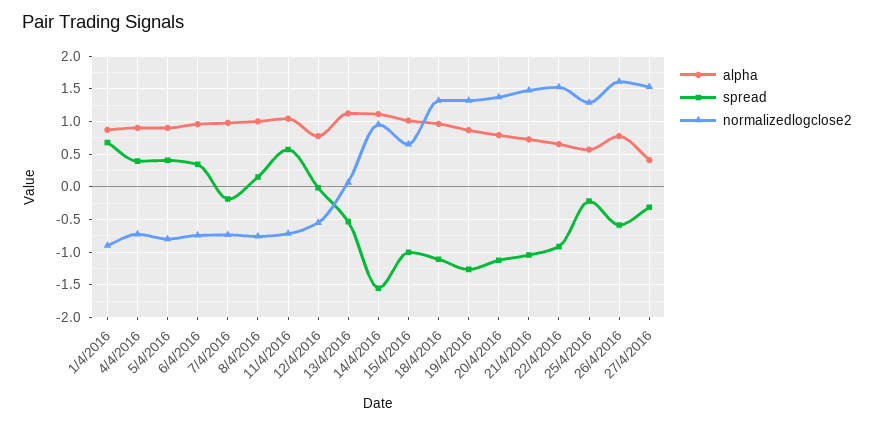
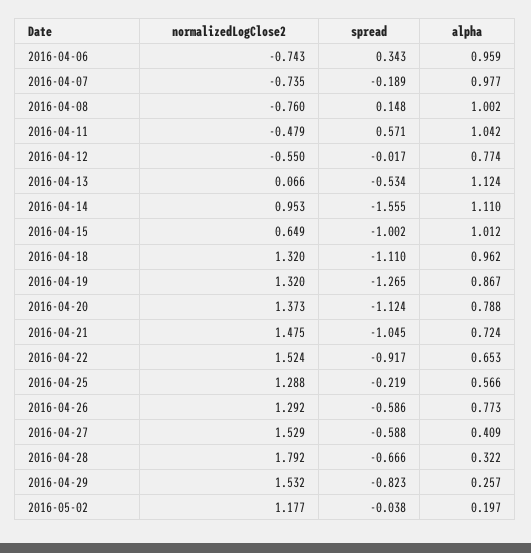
alpha, 1/4/2016: 0.9 -> none
spread, 1/4/2016: 0.7 -> none
normalizedlogclose2, 1/4/2016: -0.9 -> none
alpha, 4/4/2016: 0.9 -> none
spread, 4/4/2016: 0.4 -> none
normalizedlogclose2, 4/4/2016: -0.7 -> none
alpha, 5/4/2016: 0.9 -> none
spread, 5/4/2016: 0.4 -> none
normalizedlogclose2, 5/4/2016: -0.8 -> none
normalizedlogclose2, 11/4/2016: -0.7 -> -0.479
normalizedlogclose2, 26/4/2016: 1.6 -> 1.292
spread, 27/4/2016: -0.3 -> -0.588
normalizedlogclose2, 2016-04-28: none -> 1.792
spread, 2016-04-28: none -> -0.666
alpha, 2016-04-28: none -> 0.322
normalizedlogclose2, 2016-04-29: none -> 1.532
spread, 2016-04-29: none -> -0.823
alpha, 2016-04-29: none -> 0.257
normalizedlogclose2, 2016-05-02: none -> 1.177
spread, 2016-05-02: none -> -0.038
alpha, 2016-05-02: none -> 0.197

